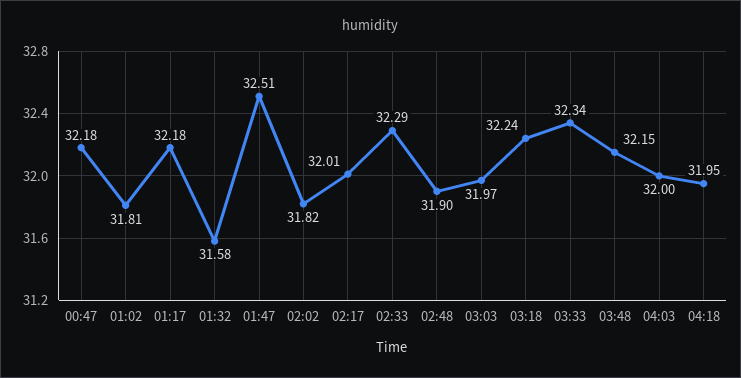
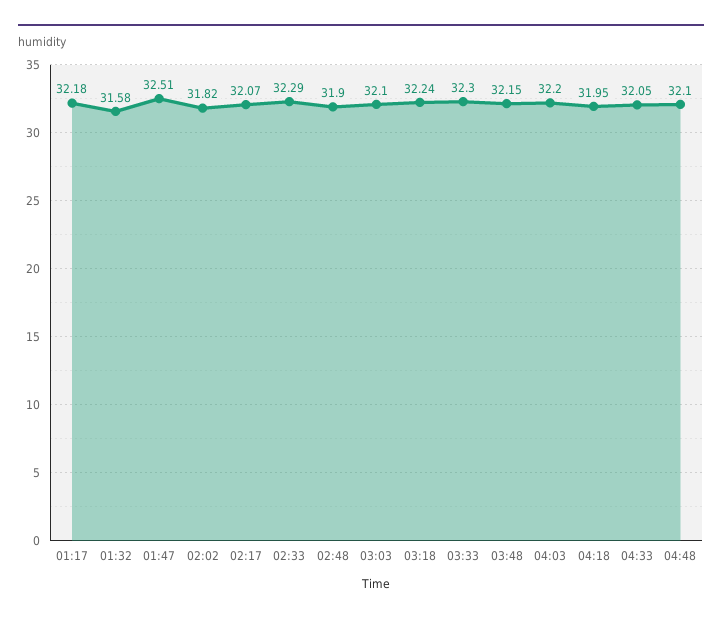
00:47: 32.18 -> none
01:02: 31.81 -> none
02:17: 32.01 -> 32.07
03:03: 31.97 -> 32.1
03:33: 32.34 -> 32.3
04:03: 32 -> 32.2
04:33: none -> 32.05
04:48: none -> 32.1

